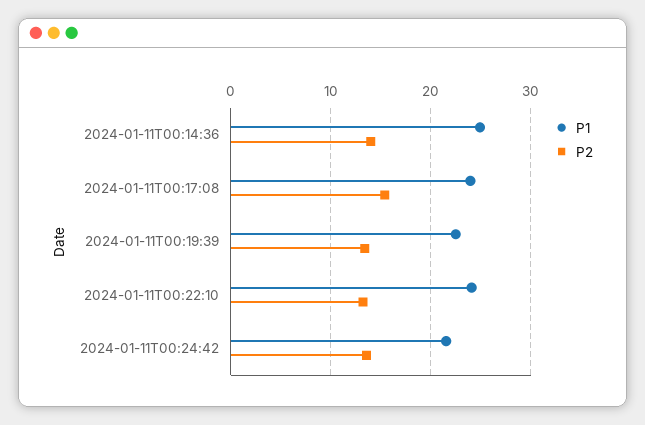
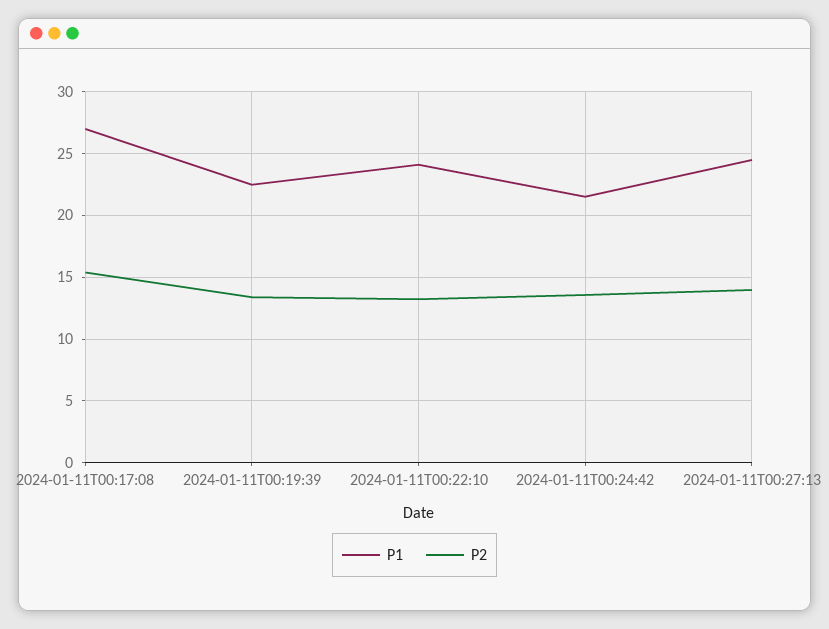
P1, 2024-01-11T00:14:36: 25 -> none
P2, 2024-01-11T00:14:36: 14 -> none
P1, 2024-01-11T00:17:08: 24 -> 27
P1, 2024-01-11T00:27:13: none -> 24.5
P2, 2024-01-11T00:27:13: none -> 14

